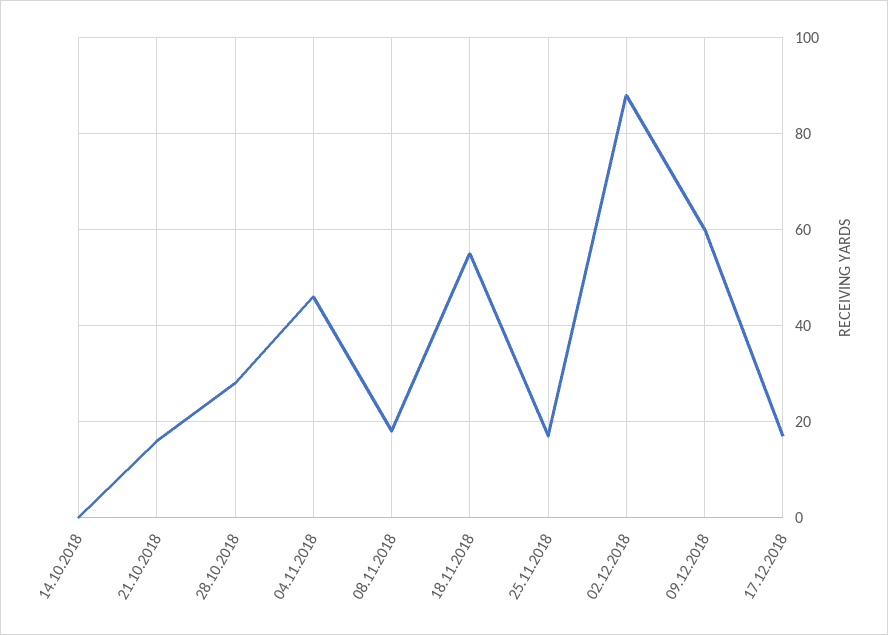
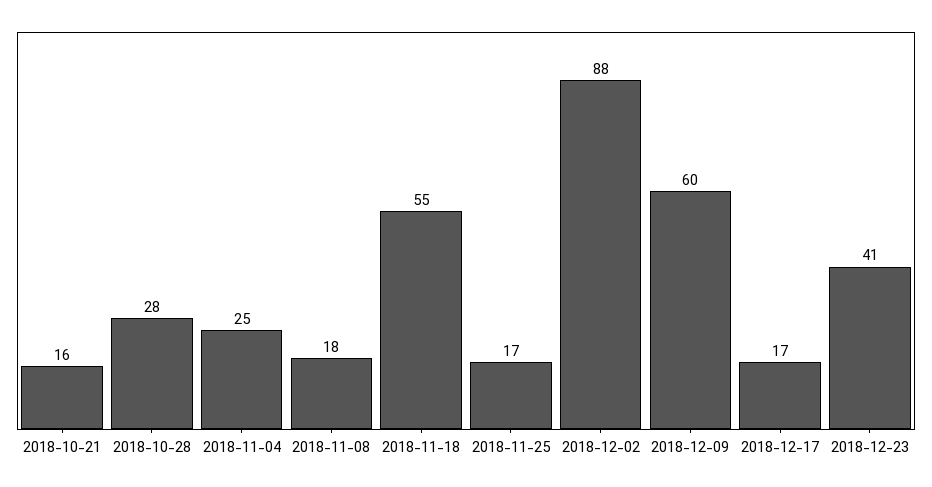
14.10.2018: 0 -> none
04.11.2018: 45 -> 25
2018-12-23: none -> 41

